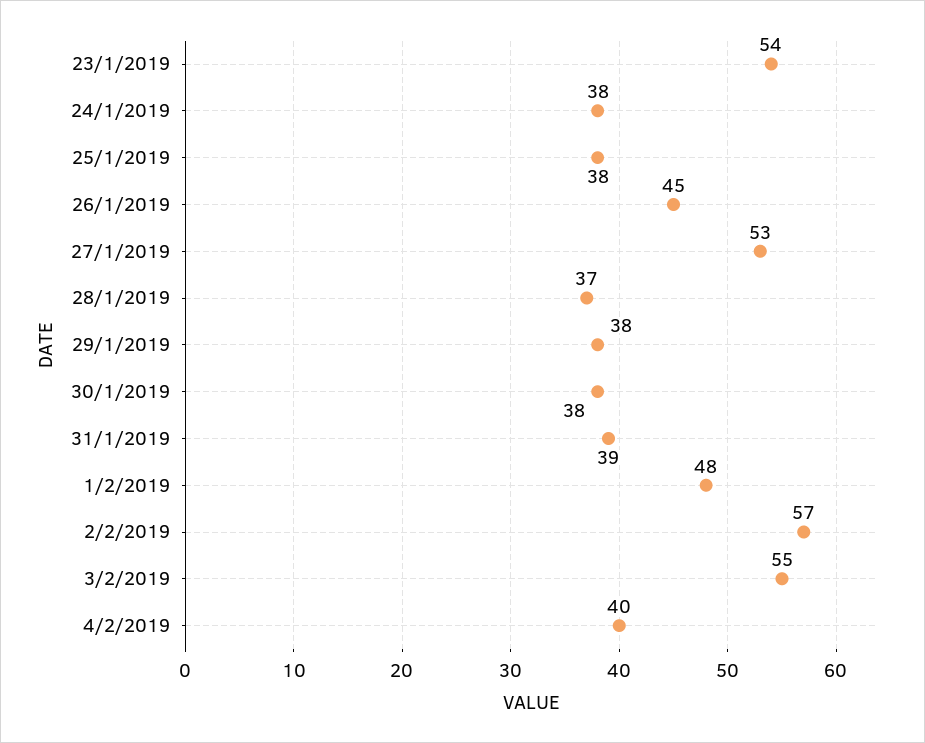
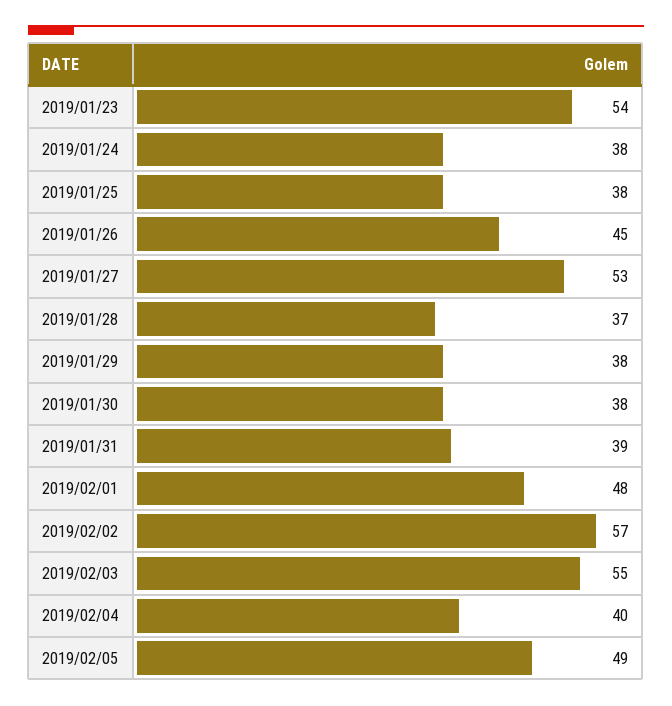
2019/02/05: none -> 49

